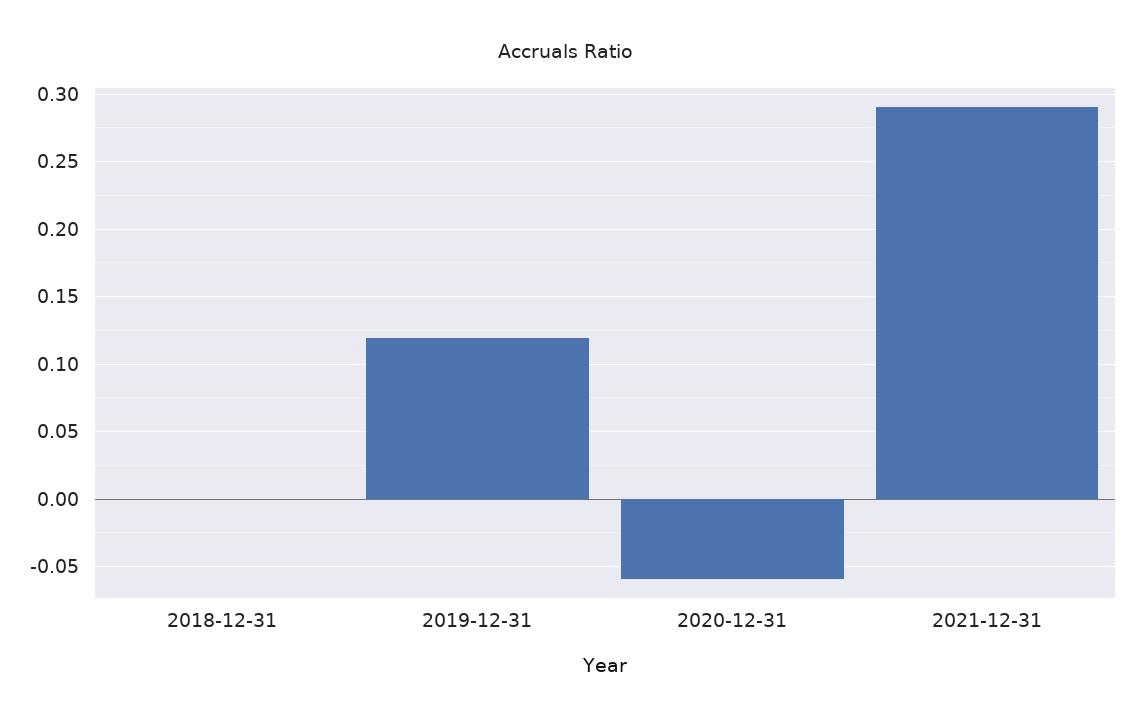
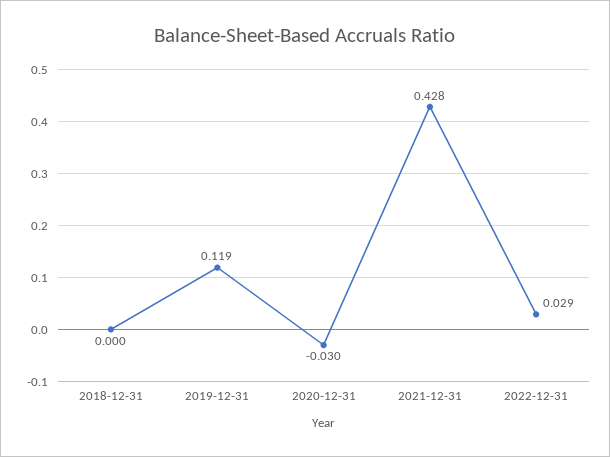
2020-12-31: -0.06 -> -0.03
2021-12-31: 0.29 -> 0.428
2022-12-31: none -> 0.029

